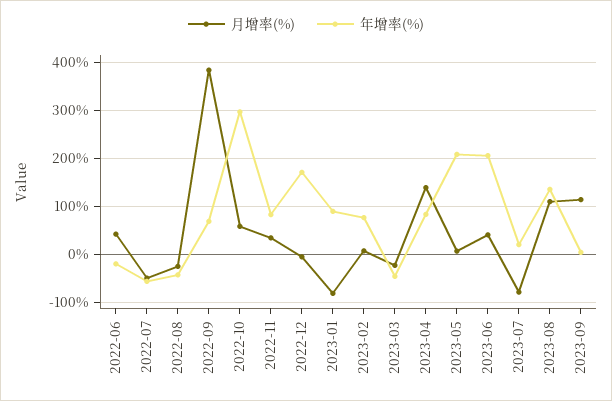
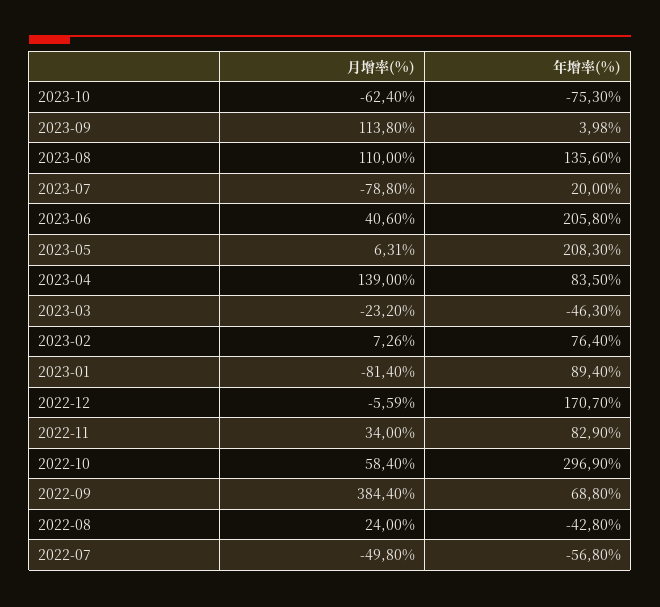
月增率(%), 2022-06: 40 -> none
年增率(%), 2022-06: -20 -> none
月增率(%), 2022-08: -20 -> 24
月增率(%), 2023-10: none -> -62.4
年增率(%), 2023-10: none -> -75.3

